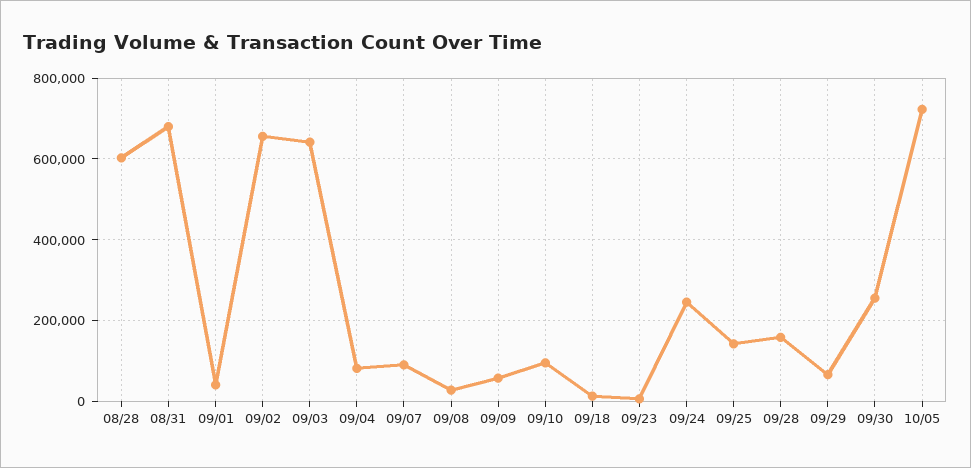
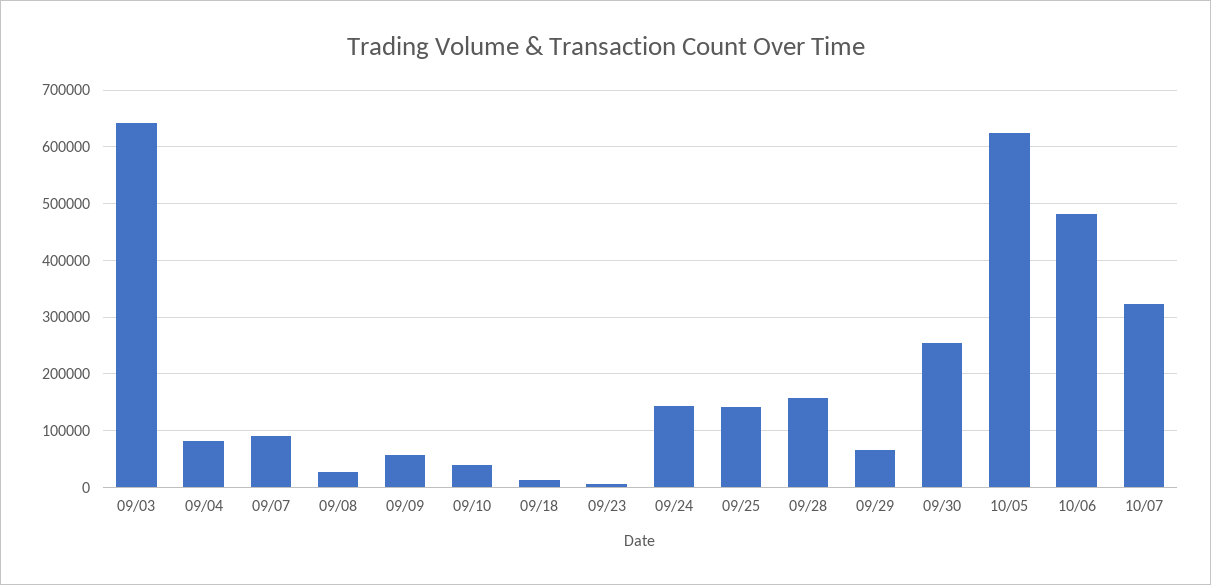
08/28: 600000 -> none
08/31: 680000 -> none
09/01: 40000 -> none
09/02: 660000 -> none
09/10: 100000 -> 40000
09/24: 240000 -> 140000
10/05: 720000 -> 620000
10/06: none -> 480000
10/07: none -> 320000

